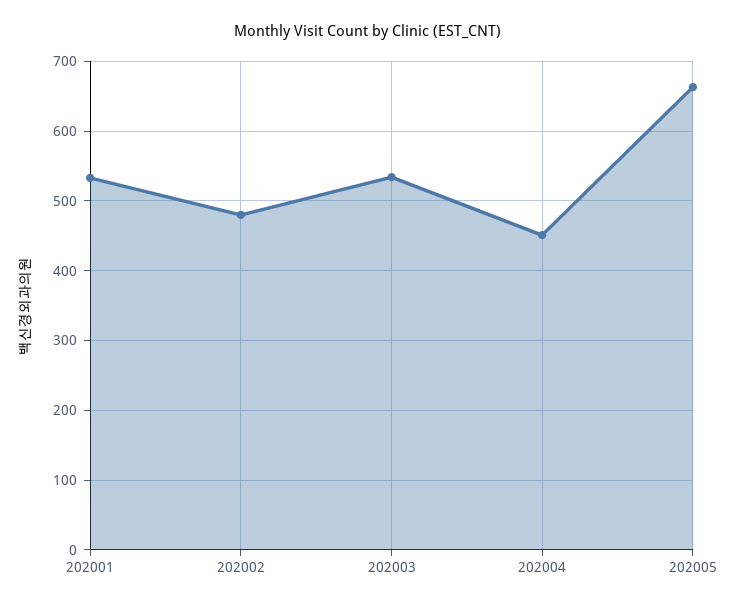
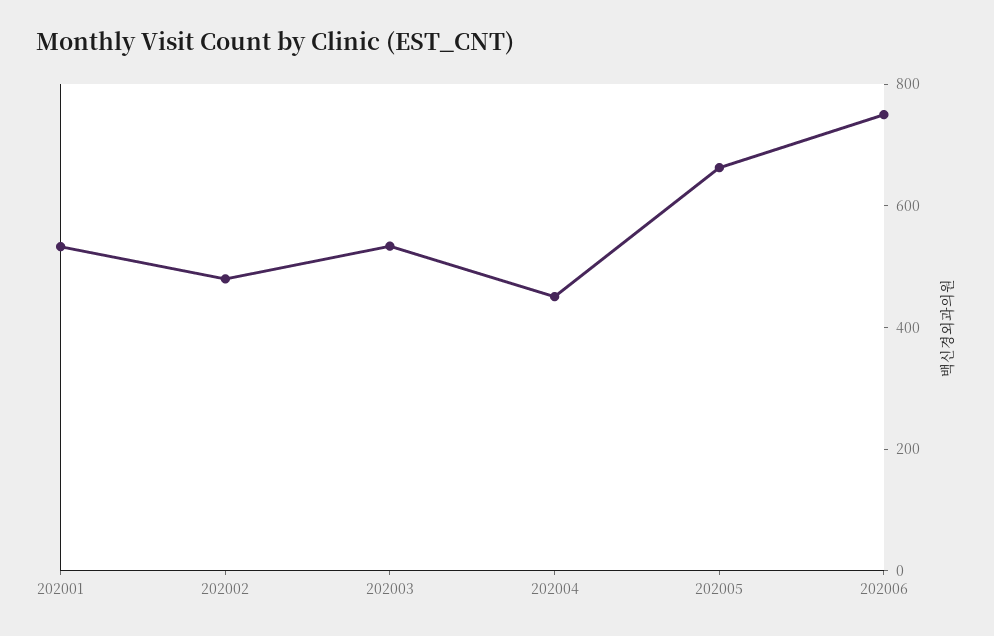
202006: none -> 750

